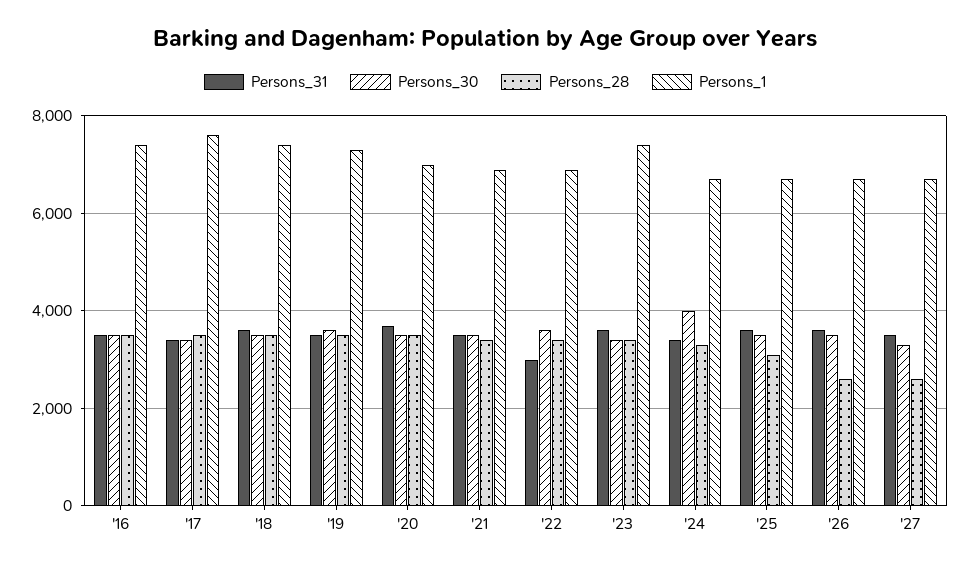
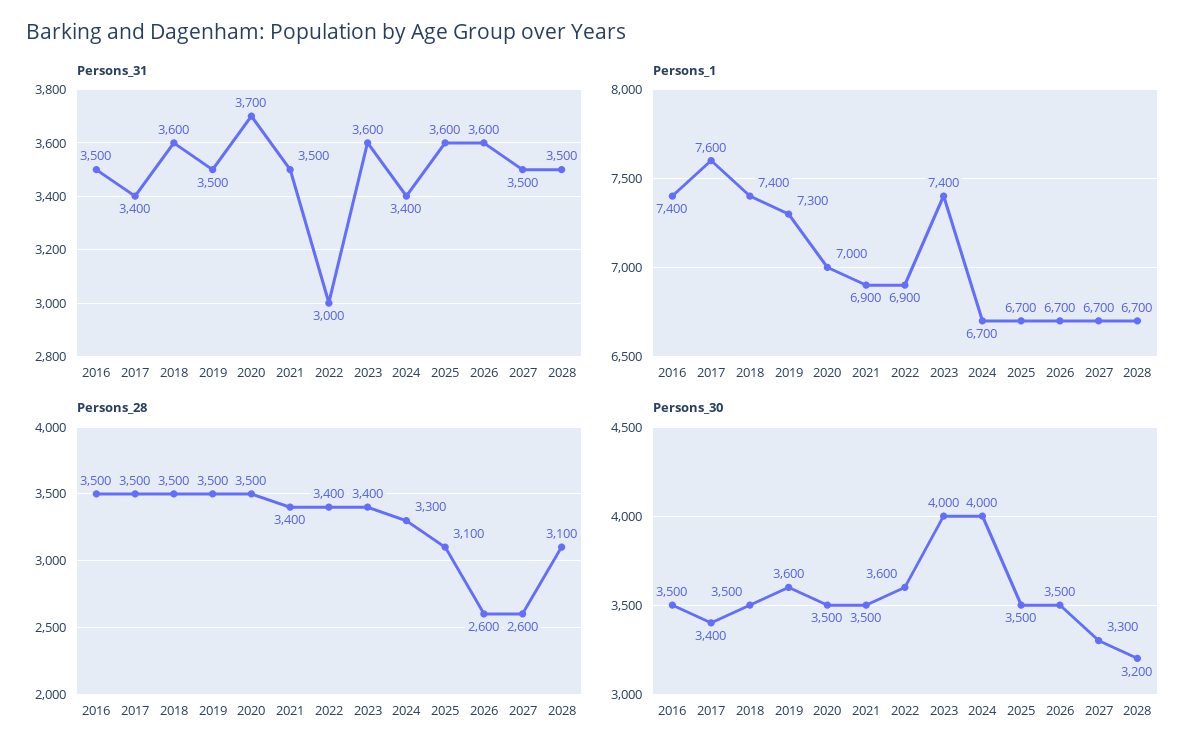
Persons_30, '23: 3400 -> 4000
Persons_31, 2028: none -> 3500
Persons_1, 2028: none -> 6700
Persons_28, 2028: none -> 3100
Persons_30, 2028: none -> 3200

